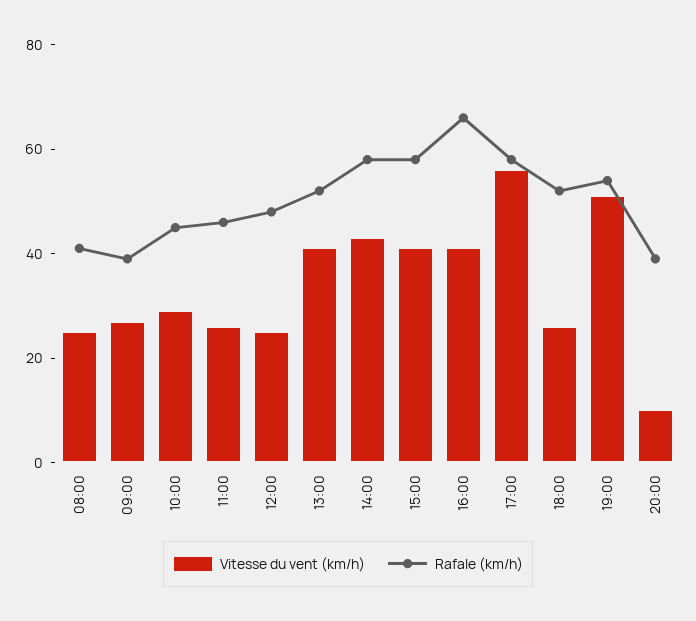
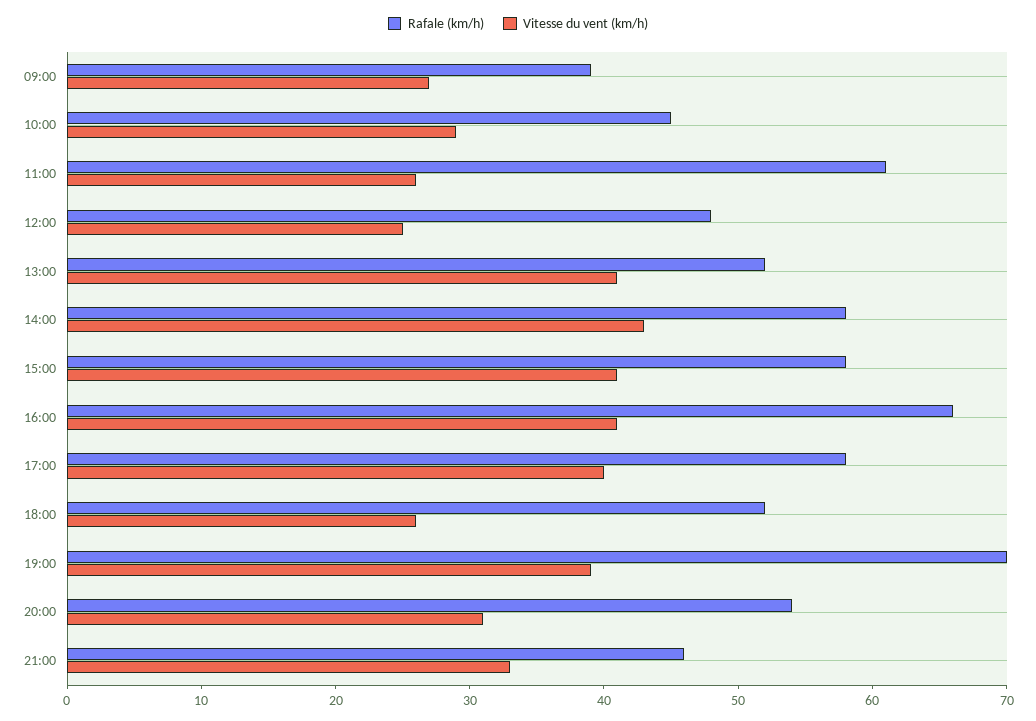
Vitesse du vent (km/h), 08:00: 25 -> none
Rafale (km/h), 08:00: 40 -> none
Rafale (km/h), 11:00: 45 -> 61
Vitesse du vent (km/h), 17:00: 55 -> 40
Vitesse du vent (km/h), 19:00: 50 -> 39
Rafale (km/h), 19:00: 55 -> 70
Vitesse du vent (km/h), 20:00: 10 -> 31
Rafale (km/h), 20:00: 40 -> 54
Rafale (km/h), 21:00: none -> 46
Vitesse du vent (km/h), 21:00: none -> 33

